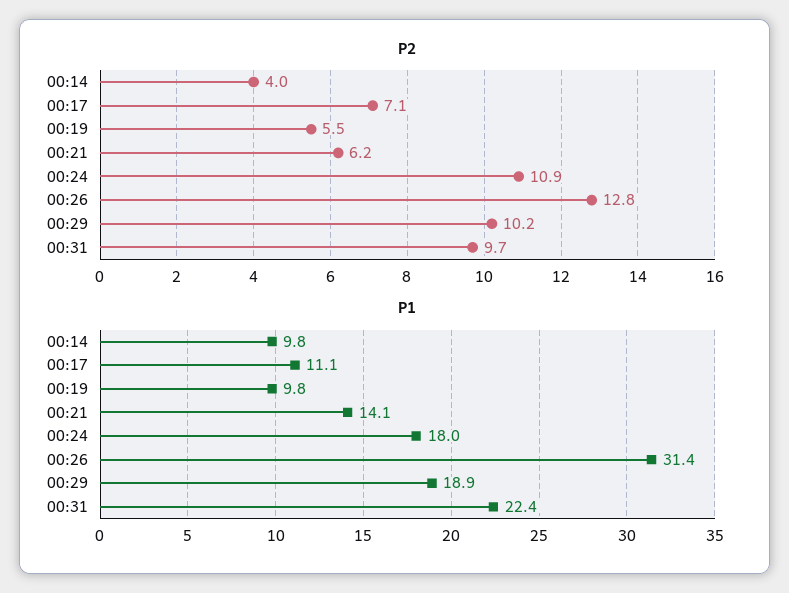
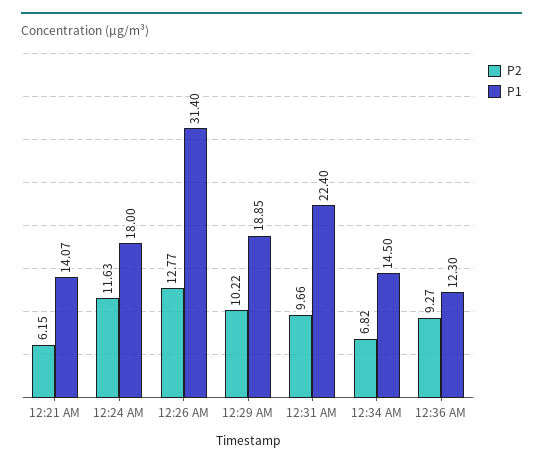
P2, 00:14: 4 -> none
P2, 00:17: 7.1 -> none
P2, 00:19: 5.5 -> none
P2, 00:24: 10.9 -> 11.63
P1, 00:14: 9.8 -> none
P1, 00:17: 11.1 -> none
P1, 00:19: 9.8 -> none
P2, 12:34 AM: none -> 6.82
P1, 12:34 AM: none -> 14.5
P2, 12:36 AM: none -> 9.27
P1, 12:36 AM: none -> 12.3

